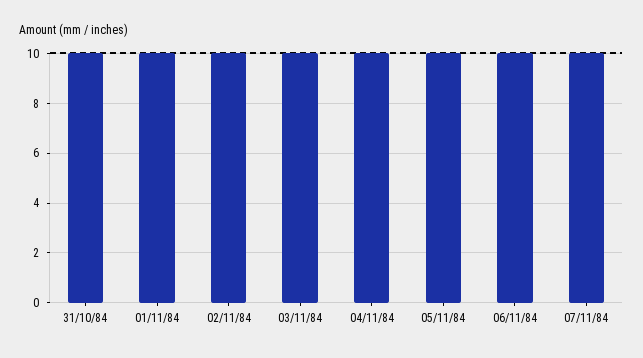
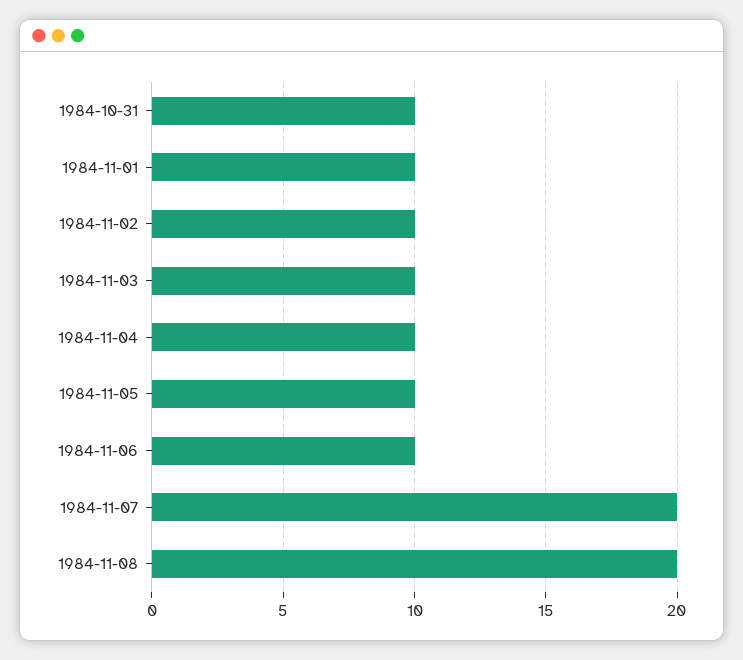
07/11/84: 10 -> 20
1984-11-08: none -> 20

